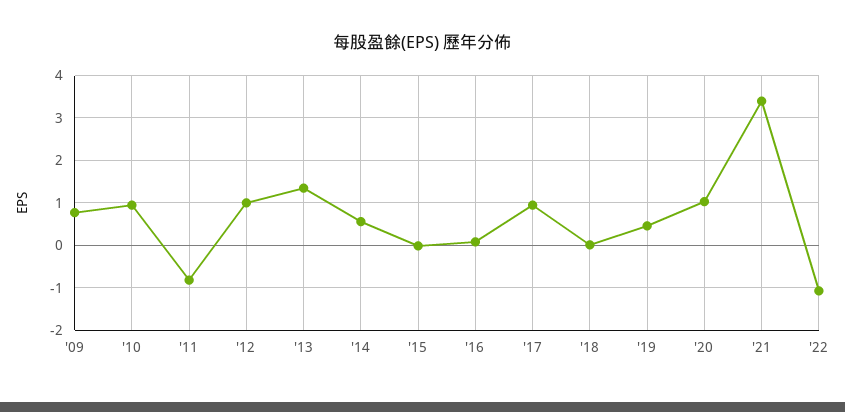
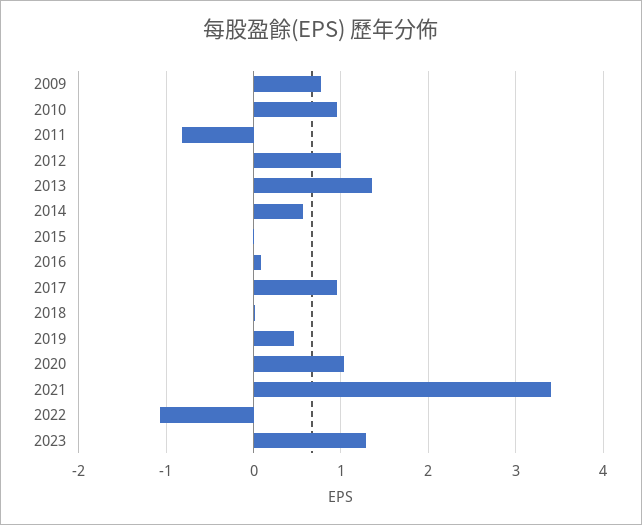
2023: none -> 1.3

